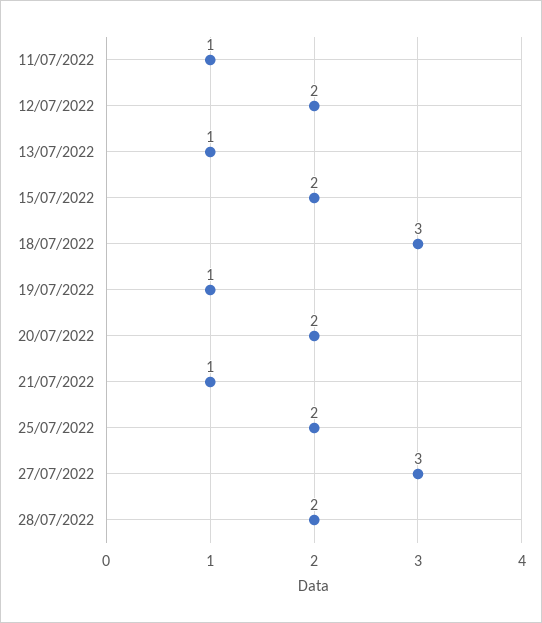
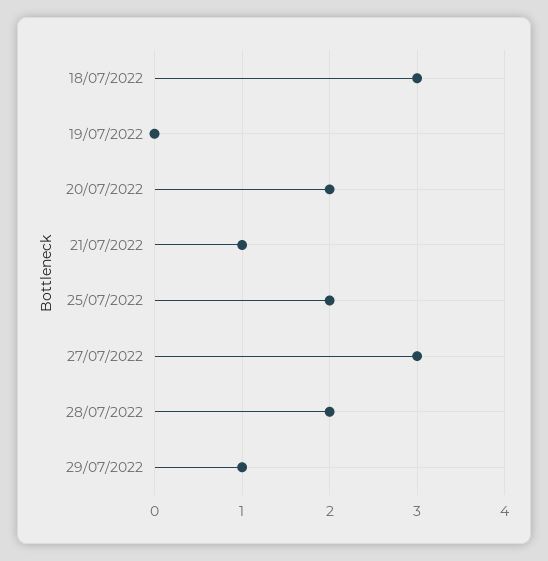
11/07/2022: 1 -> none
12/07/2022: 2 -> none
13/07/2022: 1 -> none
15/07/2022: 2 -> none
19/07/2022: 1 -> 0
29/07/2022: none -> 1

